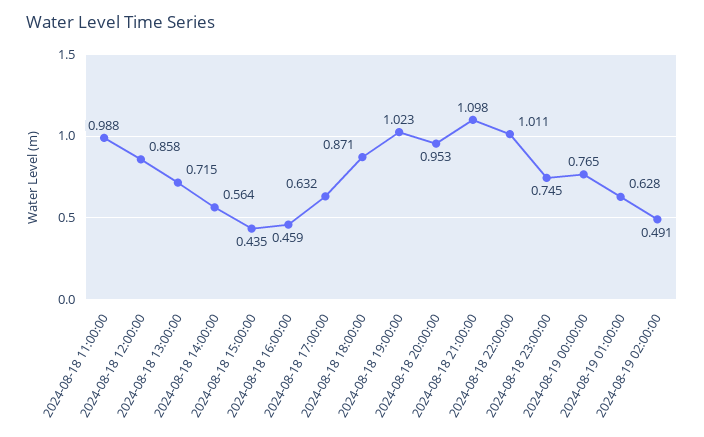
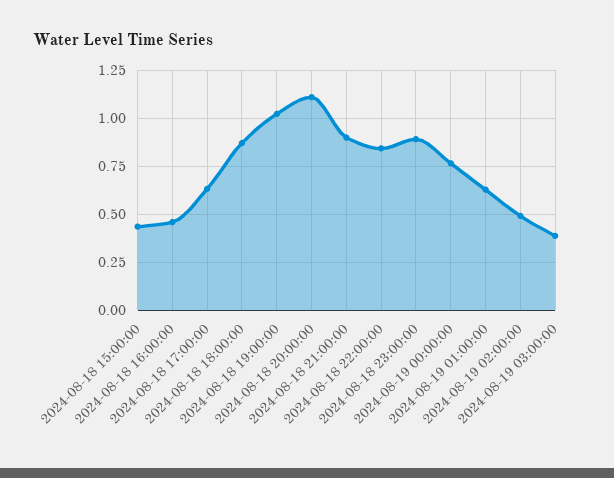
2024-08-18 11:00:00: 0.988 -> none
2024-08-18 12:00:00: 0.858 -> none
2024-08-18 13:00:00: 0.715 -> none
2024-08-18 14:00:00: 0.564 -> none
2024-08-18 20:00:00: 0.953 -> 1.1
2024-08-18 21:00:00: 1.098 -> 0.9
2024-08-18 22:00:00: 1.011 -> 0.85
2024-08-18 23:00:00: 0.745 -> 0.9
2024-08-19 03:00:00: none -> 0.4

